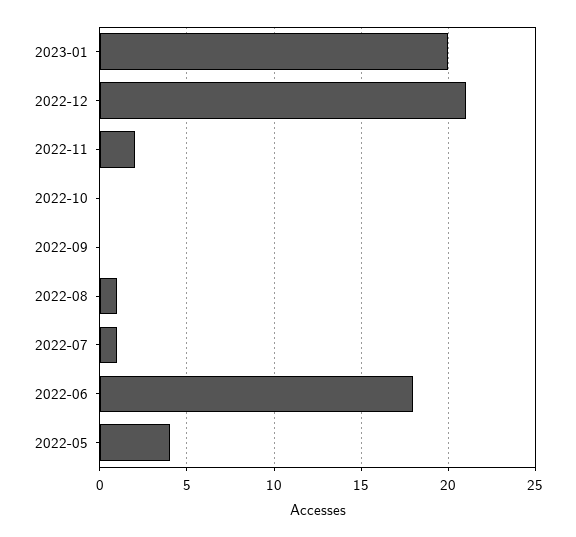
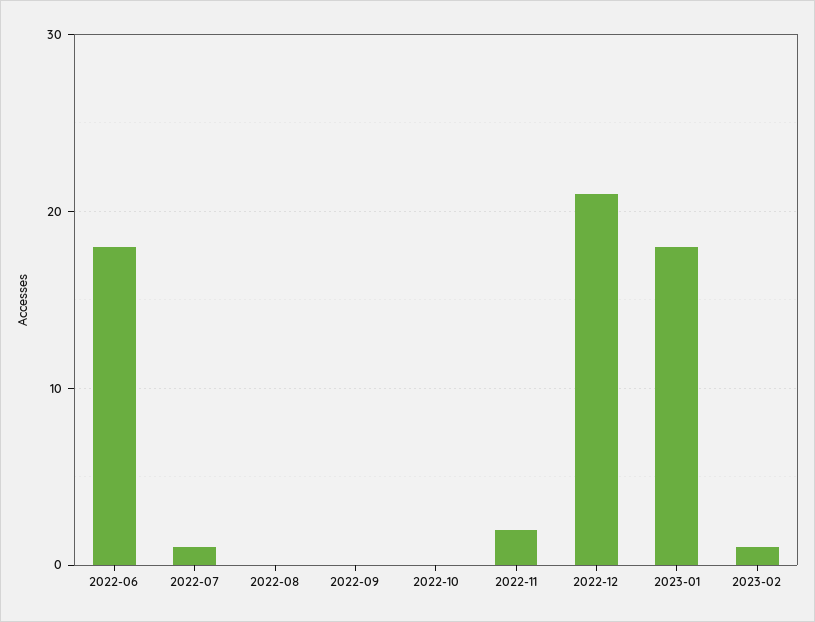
2023-01: 20 -> 18
2022-08: 1 -> 0
2022-05: 4 -> none
2023-02: none -> 1

